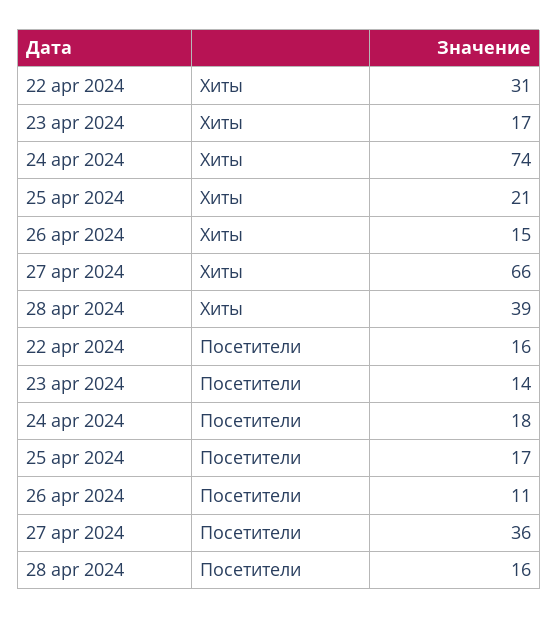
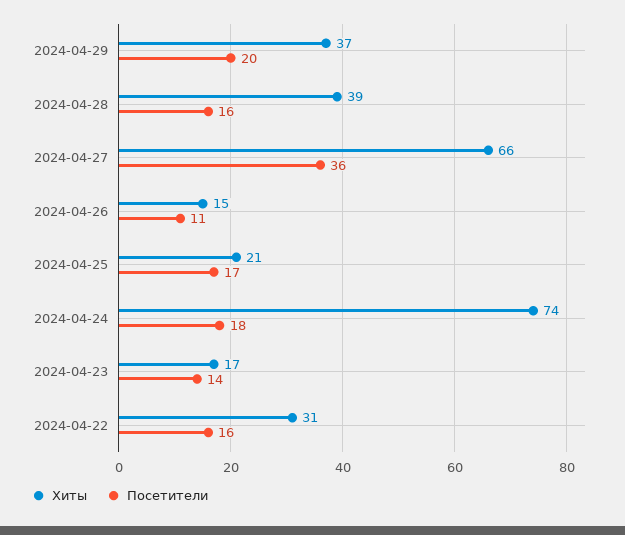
Хиты, 2024-04-29: none -> 37
Посетители, 2024-04-29: none -> 20

